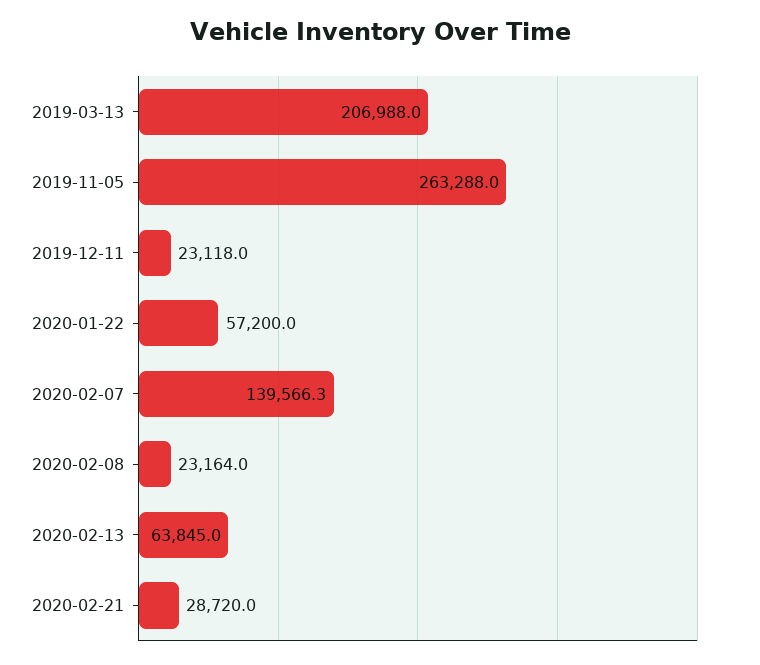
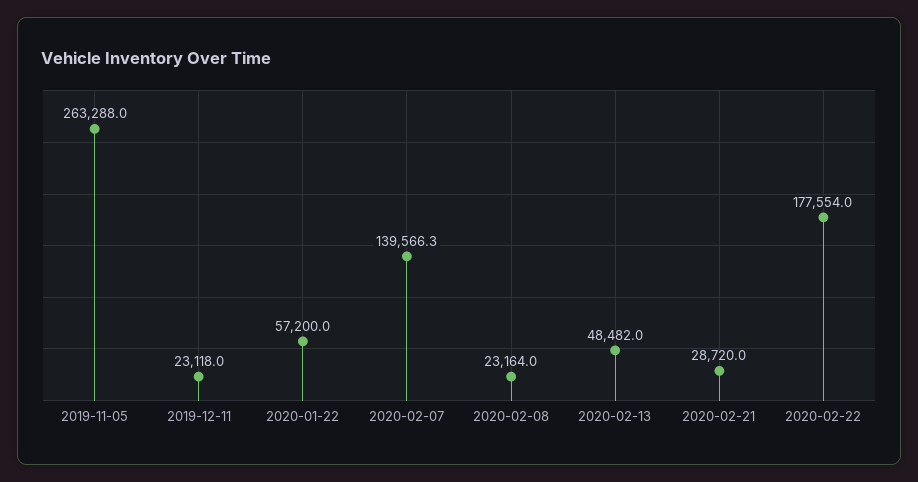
2019-03-13: 206988 -> none
2020-02-13: 63845 -> 48482
2020-02-22: none -> 177554

